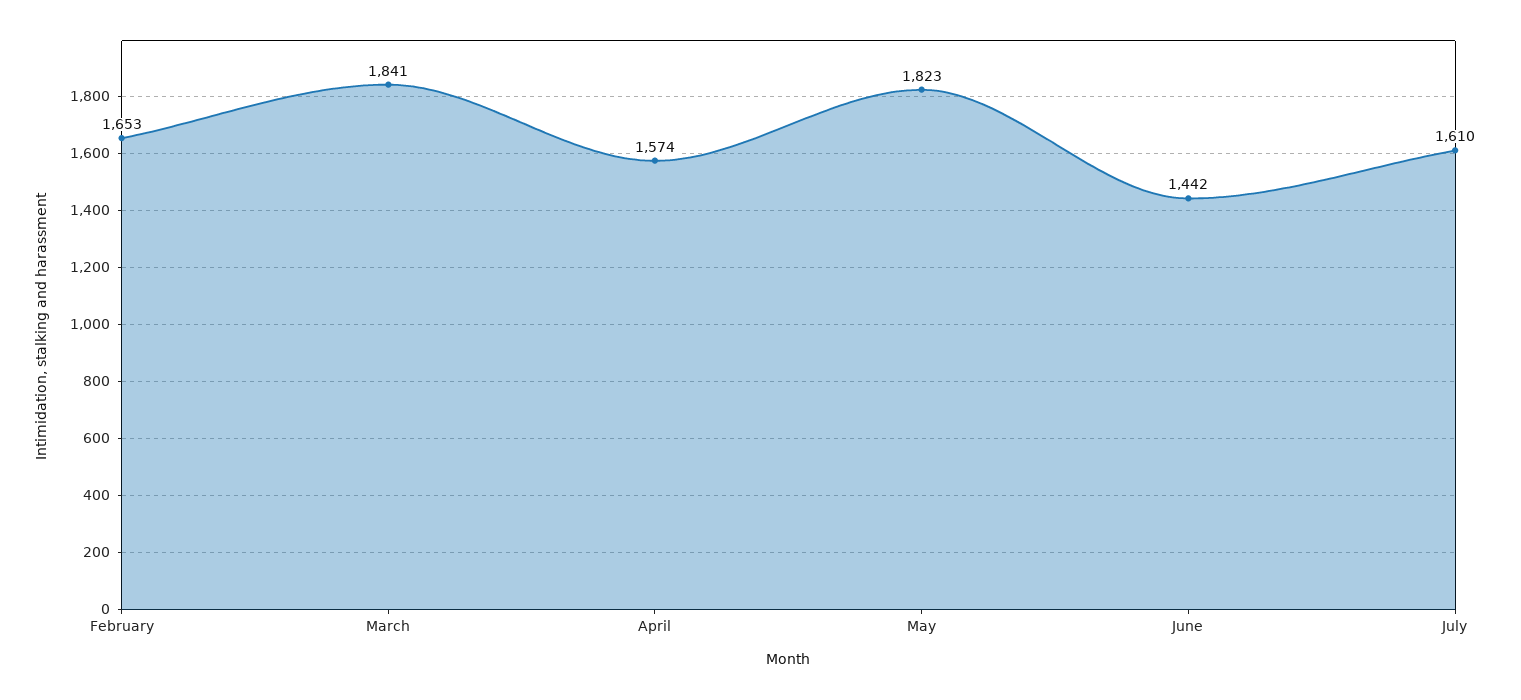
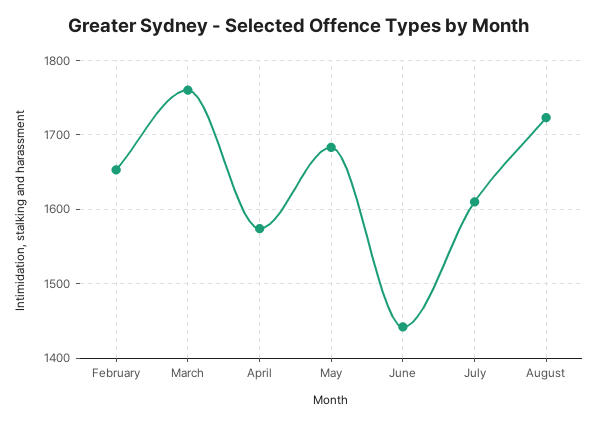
March: 1841 -> 1760
May: 1823 -> 1680
August: none -> 1720

